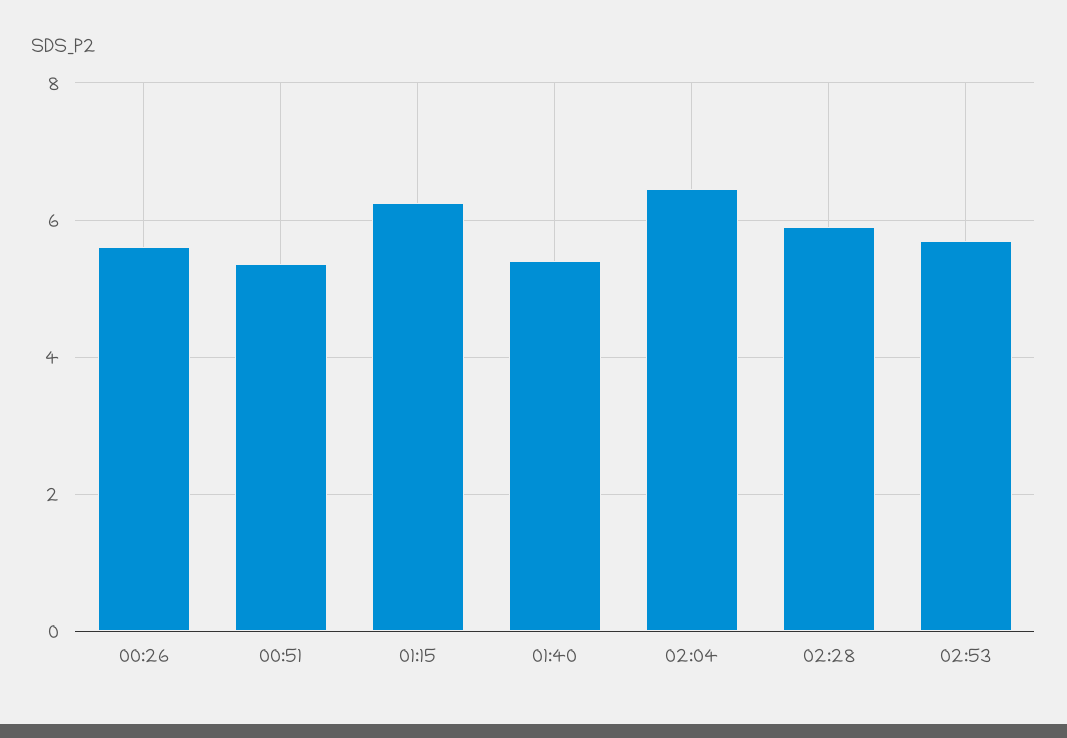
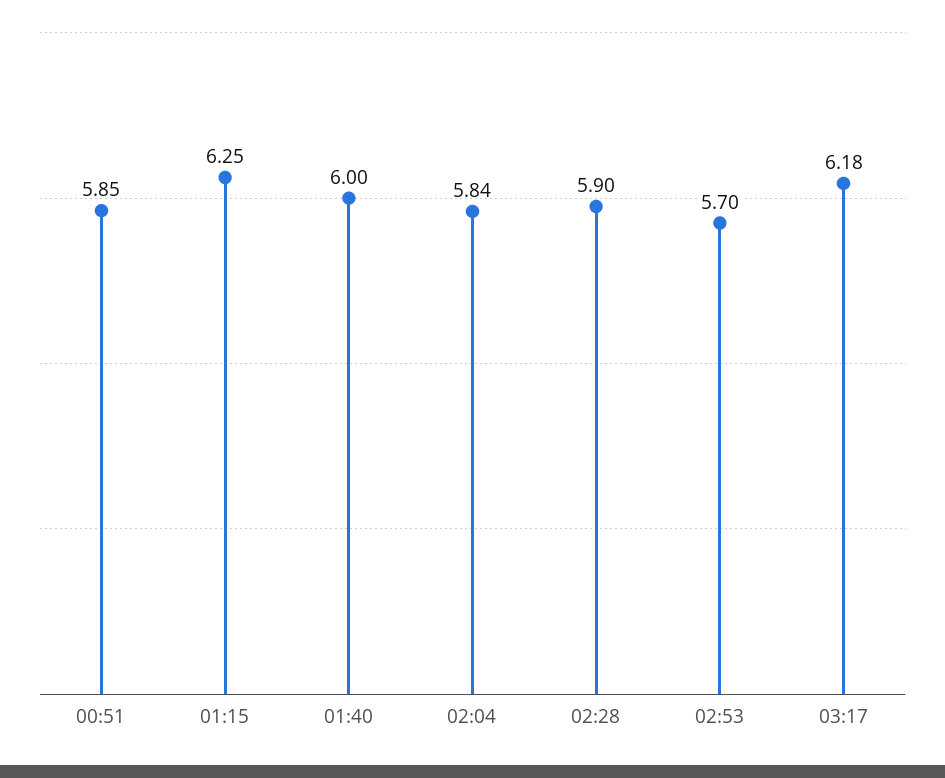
00:26: 5.6 -> none
00:51: 5.4 -> 5.85
01:40: 5.4 -> 6
02:04: 6.4 -> 5.84
03:17: none -> 6.18

